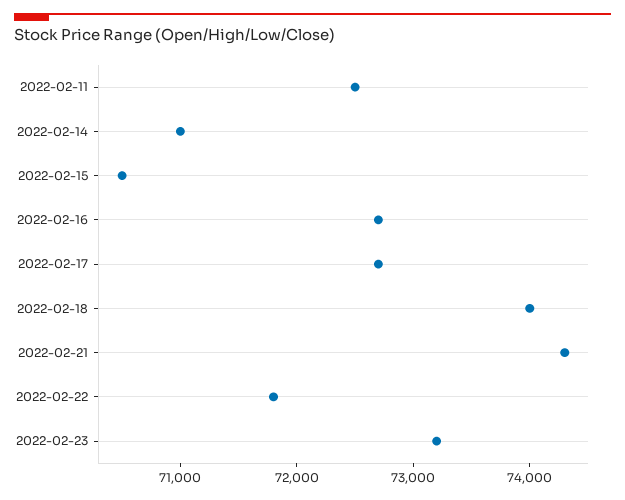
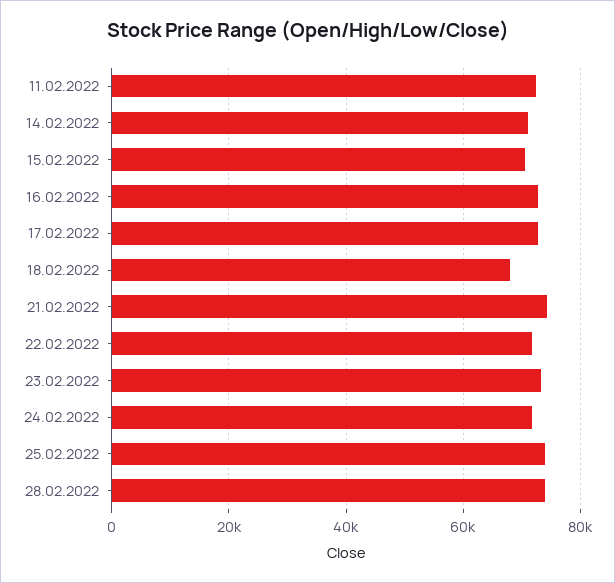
2022-02-18: 74000 -> 68000
24.02.2022: none -> 72000
25.02.2022: none -> 74000
28.02.2022: none -> 74000

